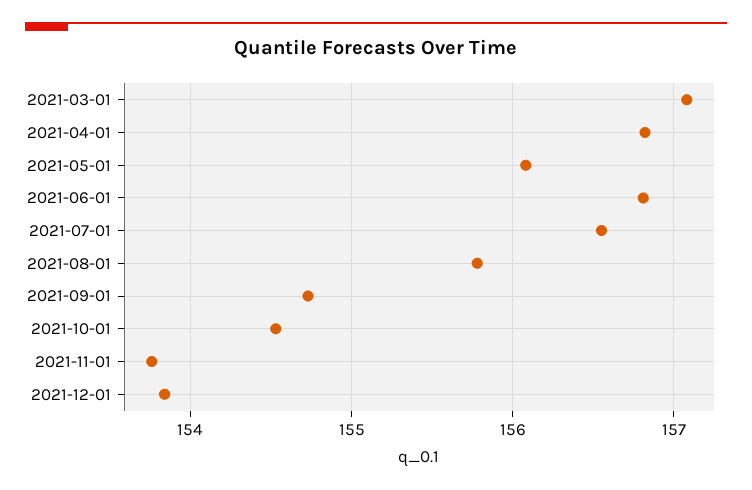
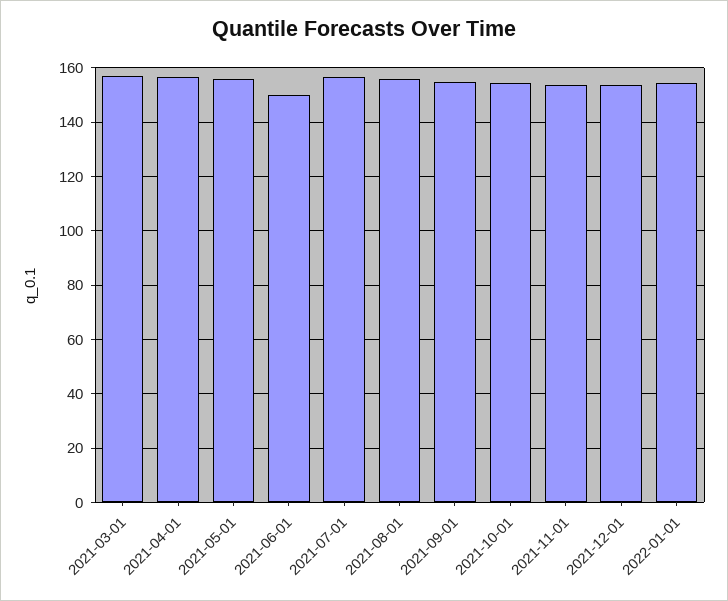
2021-06-01: 156.8 -> 150
2022-01-01: none -> 155

